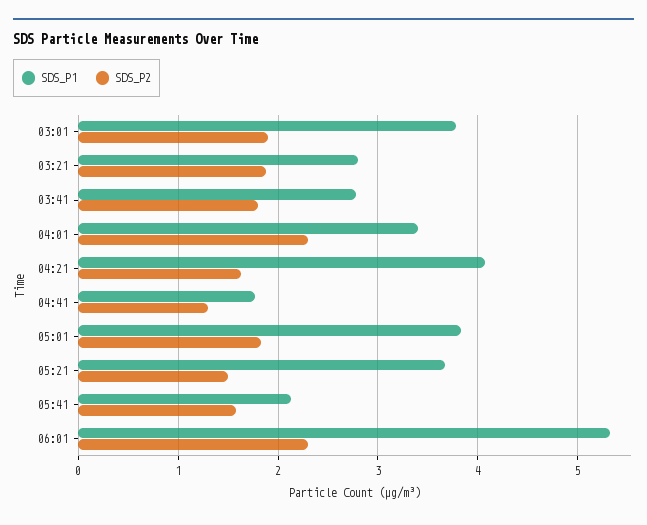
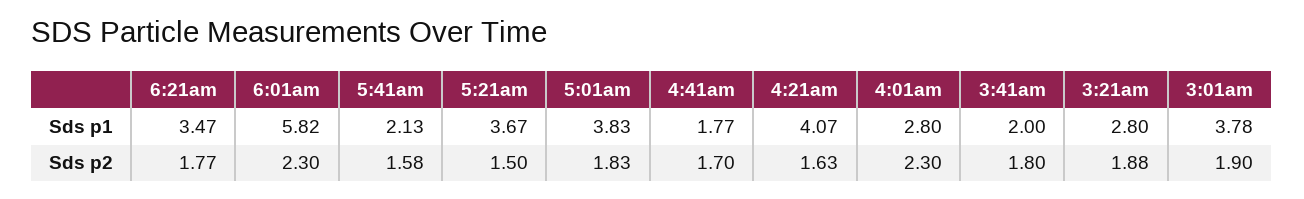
SDS_P1, 03:41: 2.8 -> 2
SDS_P1, 04:01: 3.4 -> 2.8
SDS_P2, 04:41: 1.3 -> 1.7
SDS_P1, 06:01: 5.3 -> 5.82
SDS_P1, 6:21am: none -> 3.47
SDS_P2, 6:21am: none -> 1.77

